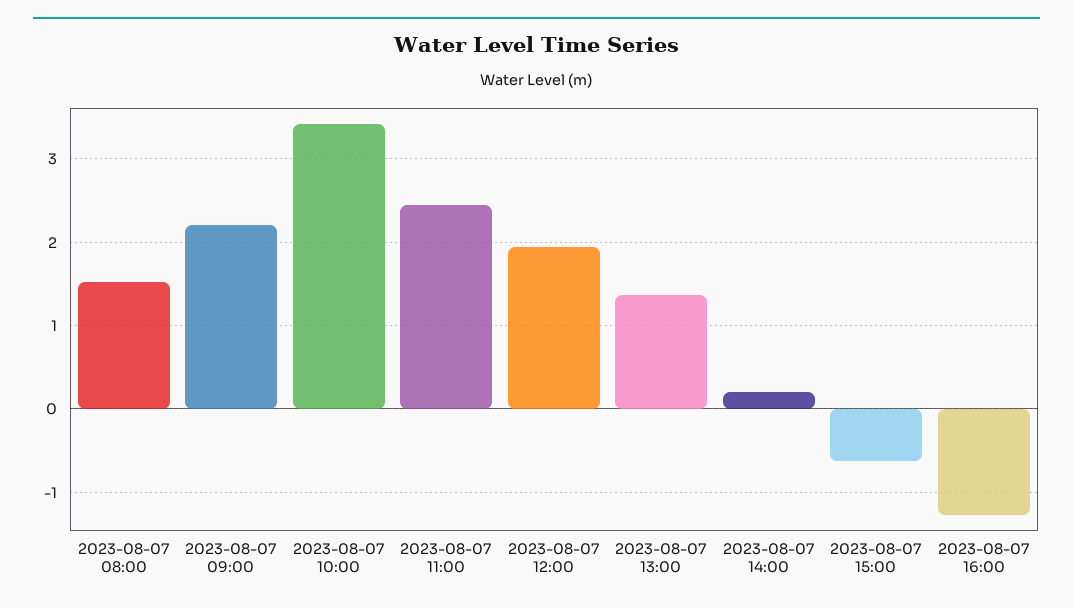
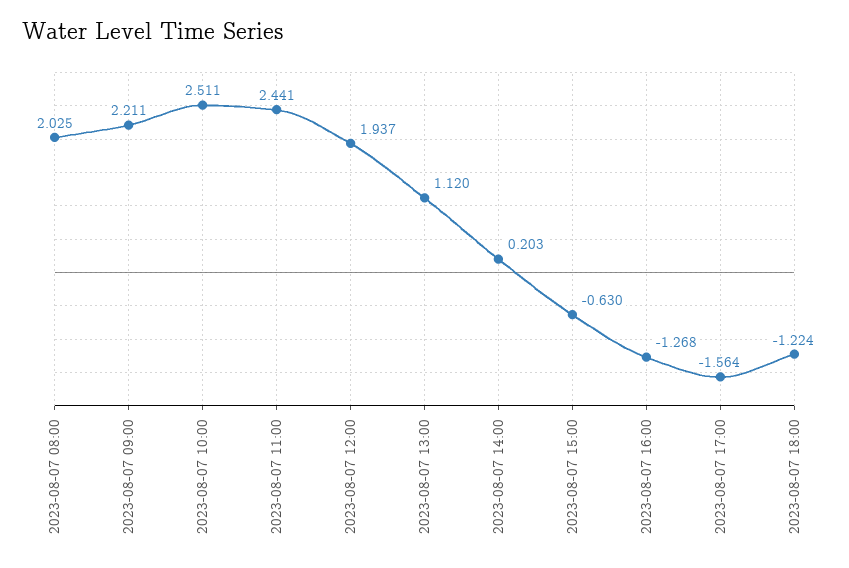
2023-08-07 08:00: 1.5 -> 2.025
2023-08-07 10:00: 3.4 -> 2.511
2023-08-07 13:00: 1.4 -> 1.12
2023-08-07 17:00: none -> -1.564
2023-08-07 18:00: none -> -1.224

